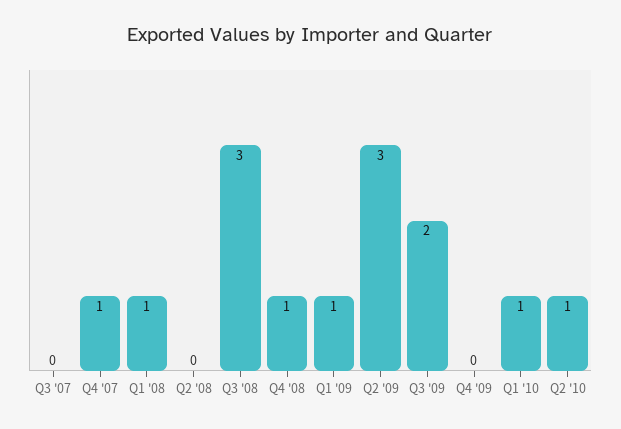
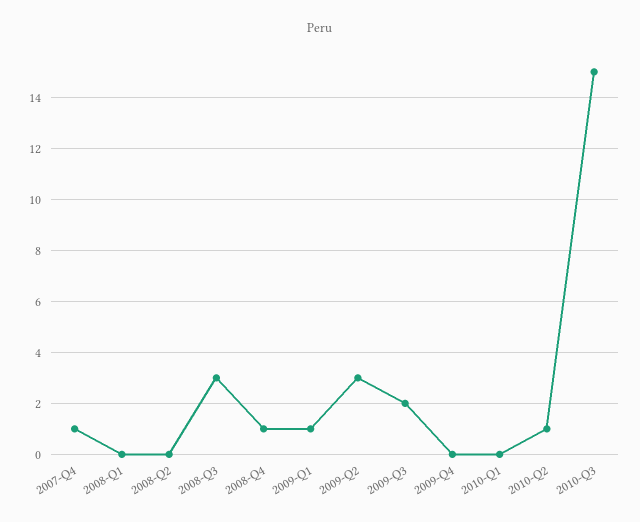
Q3 '07: 0 -> none
Q1 '08: 1 -> 0
Q1 '10: 1 -> 0
2010-Q3: none -> 15

